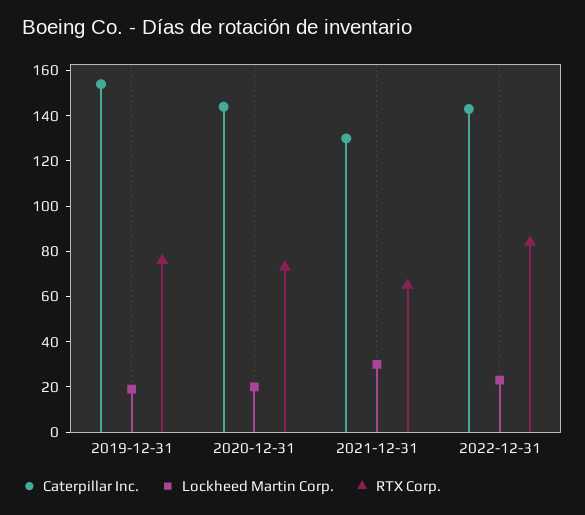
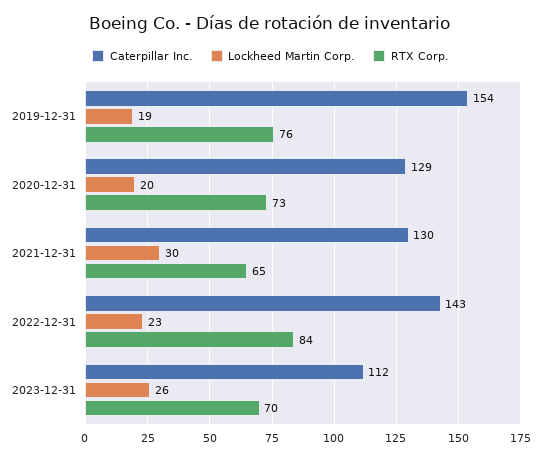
Caterpillar Inc., 2020-12-31: 145 -> 129
Caterpillar Inc., 2023-12-31: none -> 112
Lockheed Martin Corp., 2023-12-31: none -> 26
RTX Corp., 2023-12-31: none -> 70

